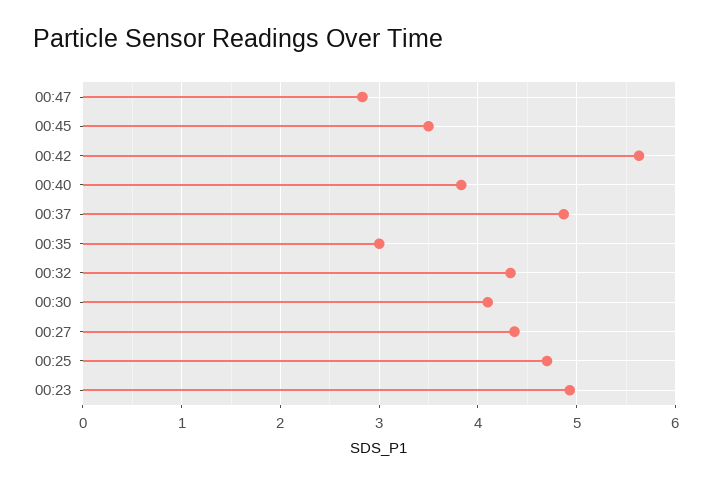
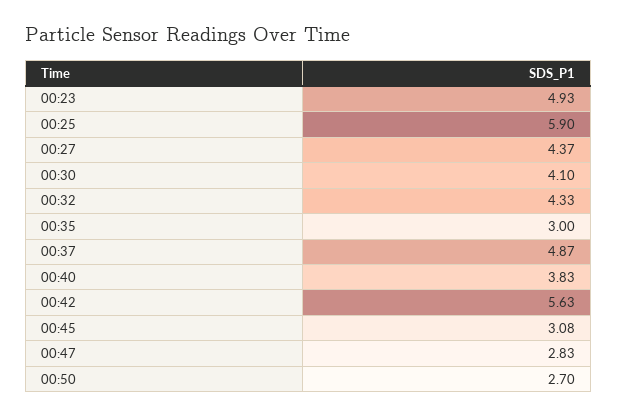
00:45: 3.5 -> 3.08
00:25: 4.7 -> 5.9
00:50: none -> 2.7

